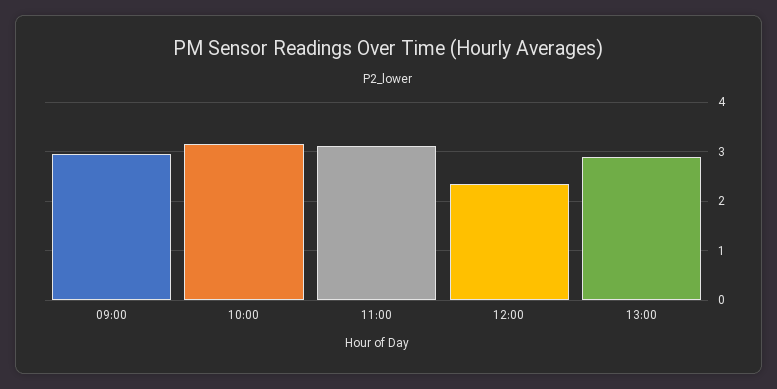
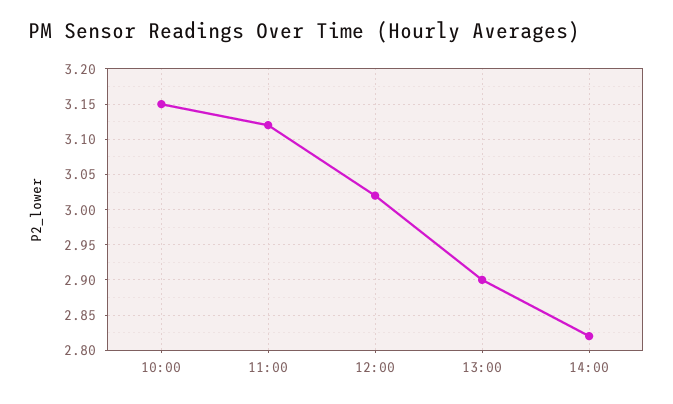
09:00: 3 -> none
12:00: 2.4 -> 3.02
14:00: none -> 2.82

